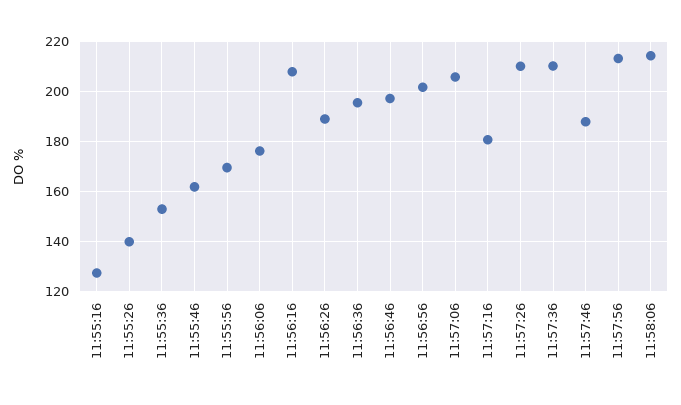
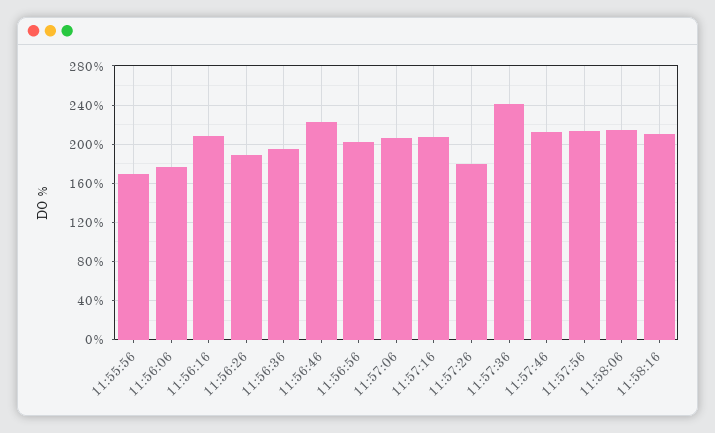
11:55:16: 127.5 -> none
11:55:26: 140 -> none
11:55:36: 152.5 -> none
11:55:46: 162.5 -> none
11:56:46: 197.5 -> 220
11:57:16: 180 -> 210
11:57:26: 210 -> 180
11:57:36: 210 -> 240
11:57:46: 187.5 -> 210
11:58:16: none -> 210

